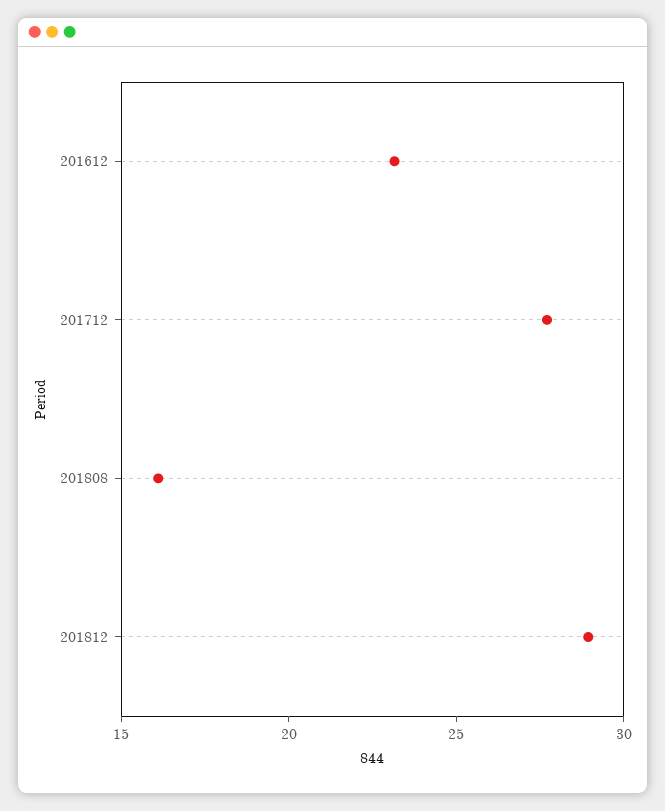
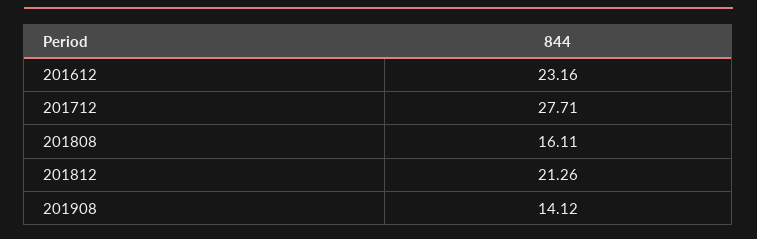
201812: 29 -> 21.26
201908: none -> 14.12

